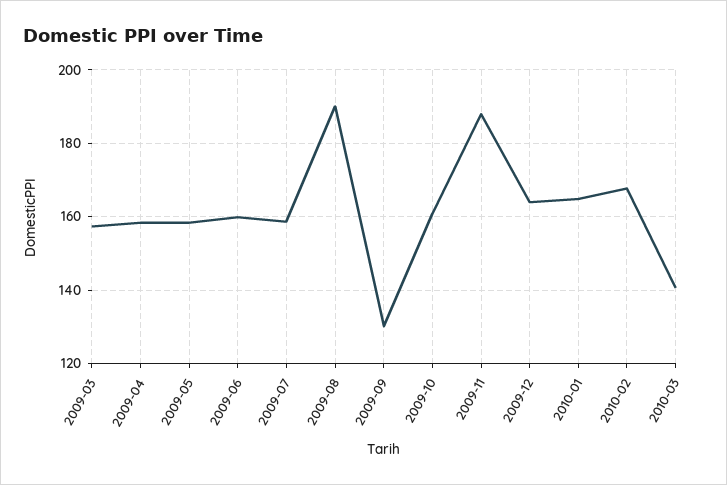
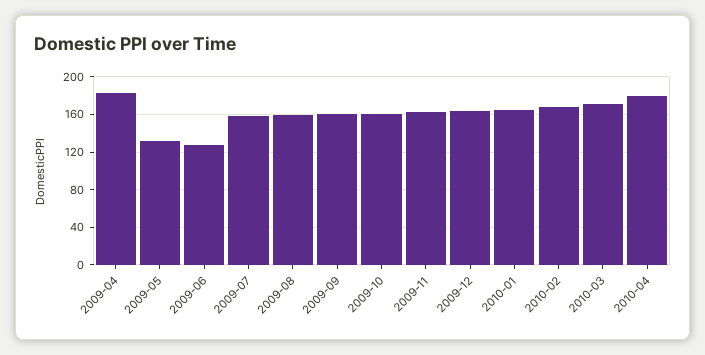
2009-03: 158 -> none
2009-04: 158 -> 180
2009-05: 158 -> 130
2009-06: 160 -> 130
2009-08: 190 -> 160
2009-09: 130 -> 160
2009-11: 188 -> 160
2010-03: 140 -> 170
2010-04: none -> 180

